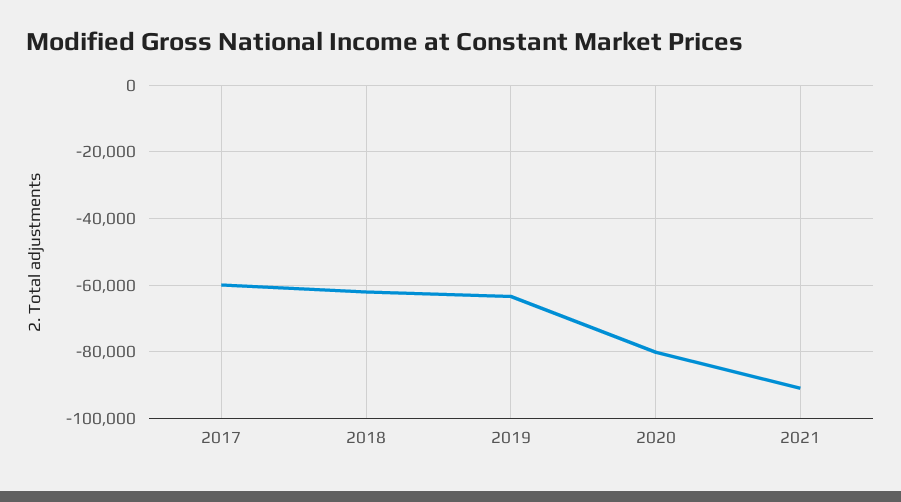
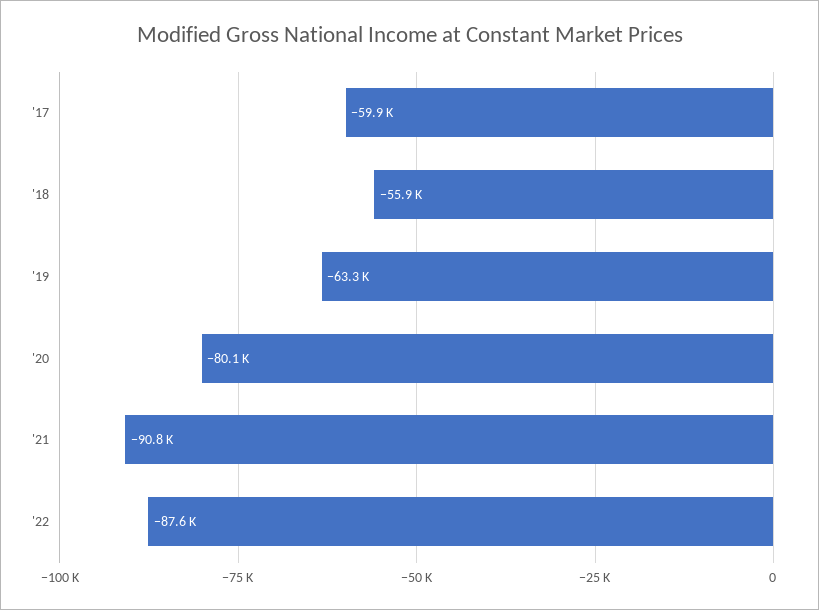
2018: -62000 -> -55900
'22: none -> -87600

